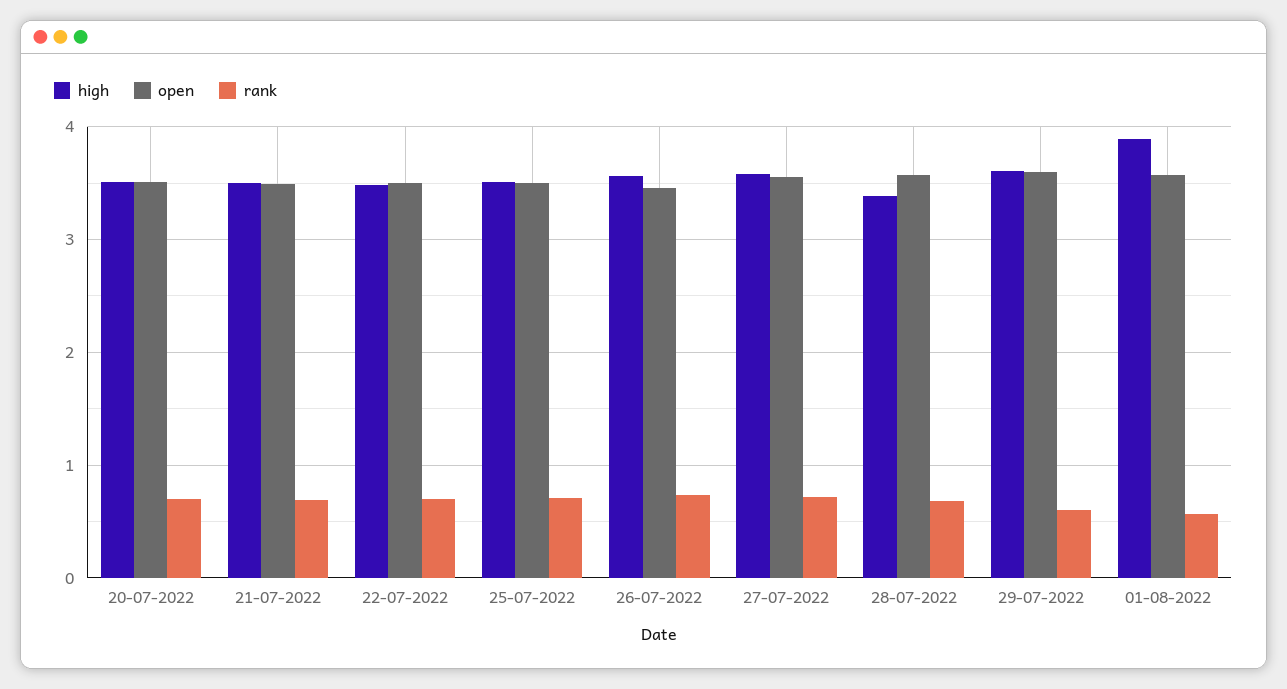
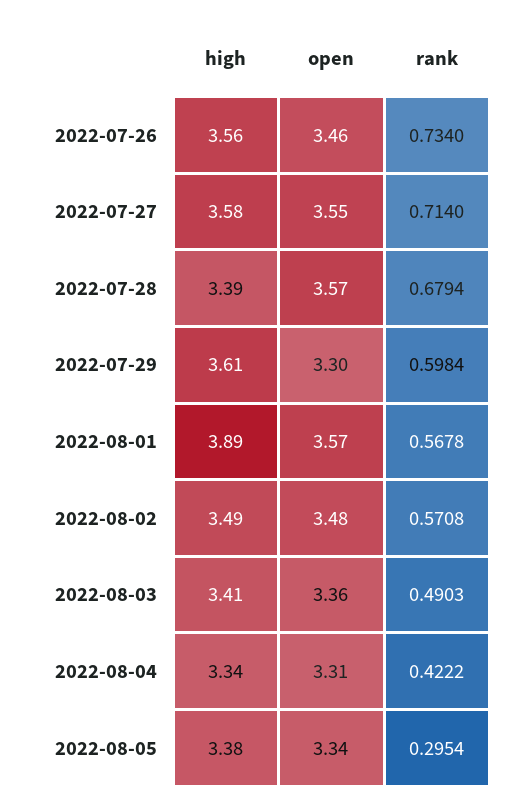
high, 20-07-2022: 3.5 -> none
open, 20-07-2022: 3.5 -> none
rank, 20-07-2022: 0.7 -> none
high, 21-07-2022: 3.5 -> none
open, 21-07-2022: 3.5 -> none
rank, 21-07-2022: 0.7 -> none
high, 22-07-2022: 3.5 -> none
open, 22-07-2022: 3.5 -> none
rank, 22-07-2022: 0.7 -> none
high, 25-07-2022: 3.5 -> none
open, 25-07-2022: 3.5 -> none
rank, 25-07-2022: 0.7 -> none
open, 29-07-2022: 3.6 -> 3.3
high, 2022-08-02: none -> 3.49
open, 2022-08-02: none -> 3.48
rank, 2022-08-02: none -> 0.5708
high, 2022-08-03: none -> 3.41
open, 2022-08-03: none -> 3.36
rank, 2022-08-03: none -> 0.4903
high, 2022-08-04: none -> 3.34
open, 2022-08-04: none -> 3.31
rank, 2022-08-04: none -> 0.4222
high, 2022-08-05: none -> 3.38
open, 2022-08-05: none -> 3.34
rank, 2022-08-05: none -> 0.2954

